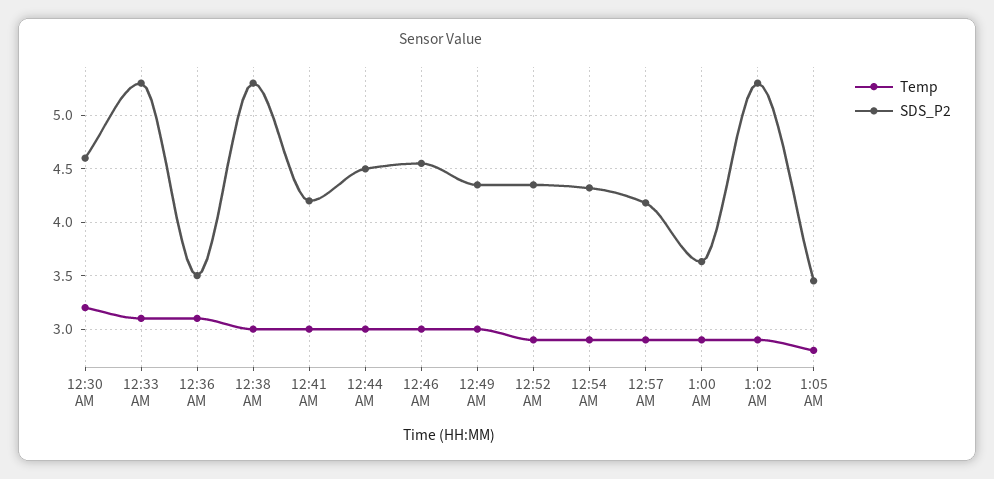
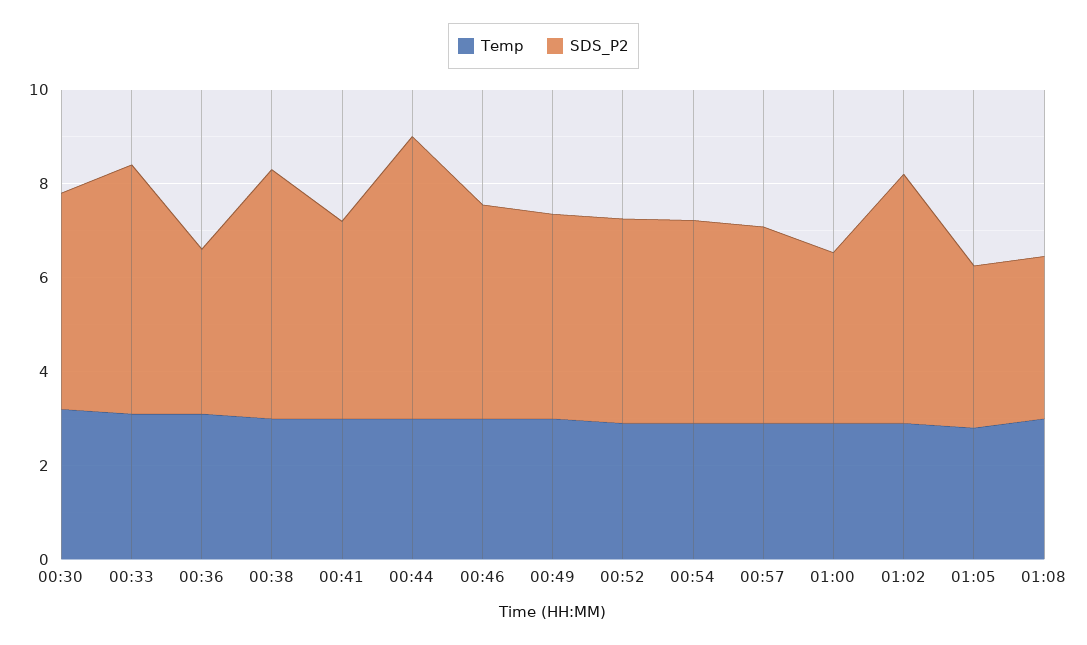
SDS_P2, 12:44 AM: 4.5 -> 6
Temp, 01:08: none -> 3
SDS_P2, 01:08: none -> 3.5

